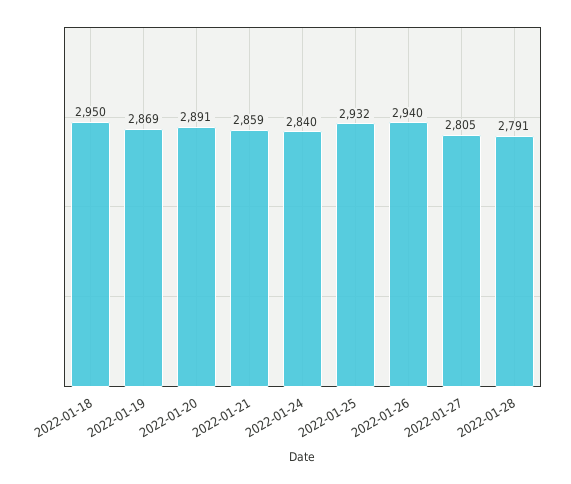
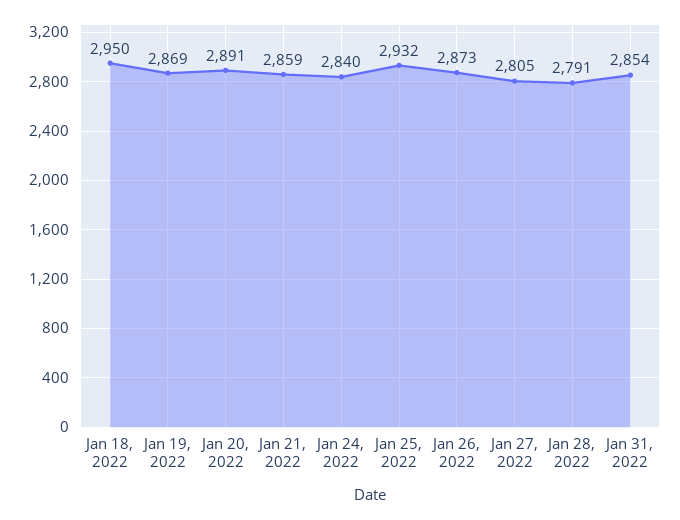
2022-01-26: 2940 -> 2873
Jan 31, 2022: none -> 2854

